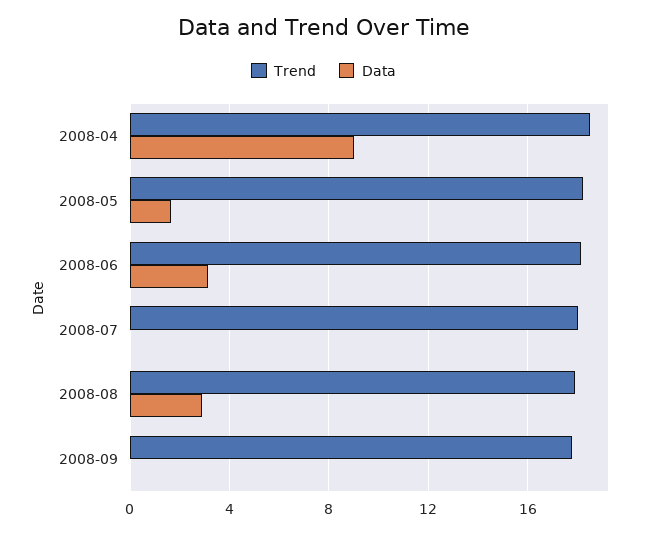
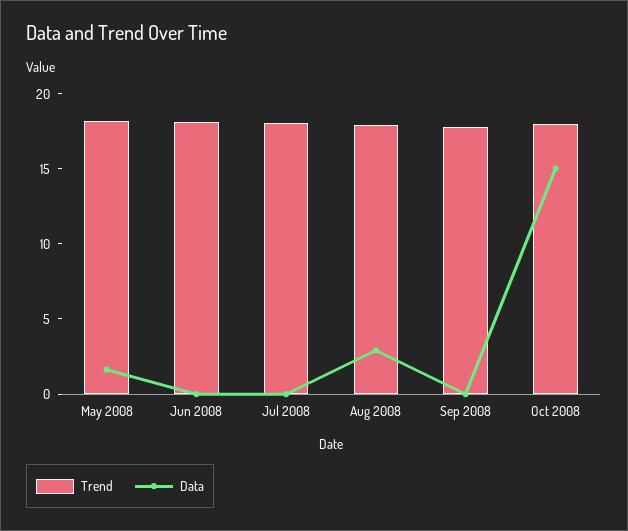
Trend, 2008-04: 18.5 -> none
Data, 2008-04: 9 -> none
Data, 2008-06: 3 -> 0
Trend, Oct 2008: none -> 18
Data, Oct 2008: none -> 15

